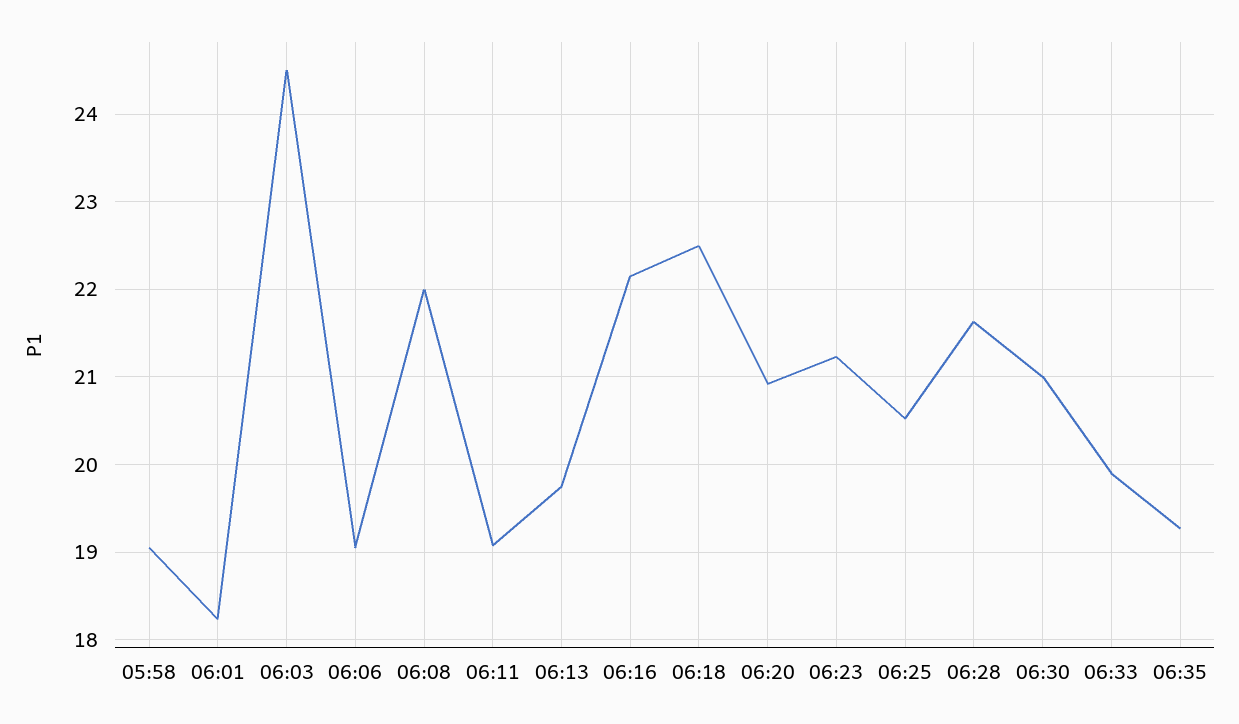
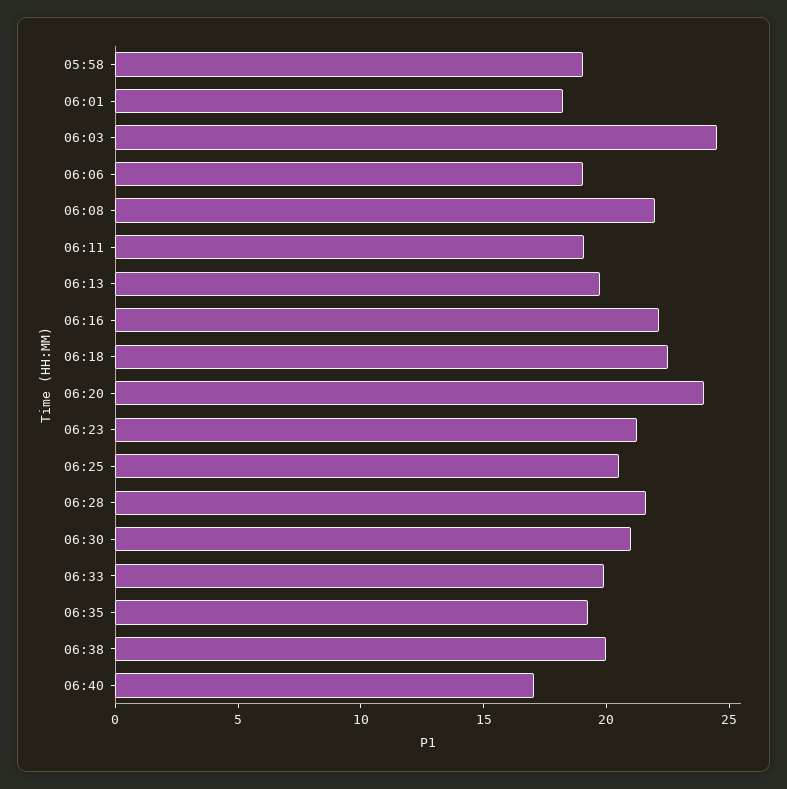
06:20: 20.9 -> 24
06:38: none -> 20
06:40: none -> 17

